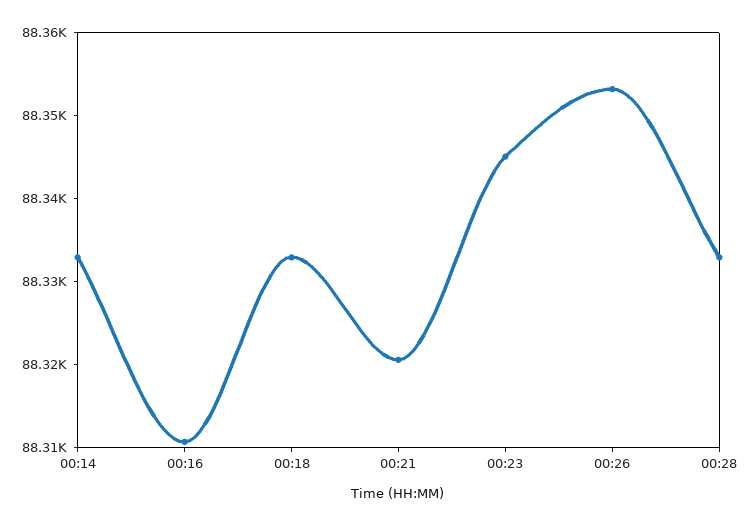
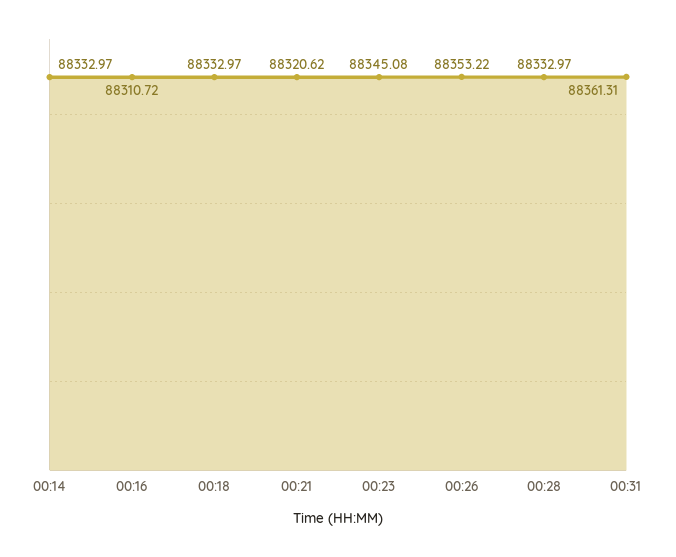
00:31: none -> 88361.31

